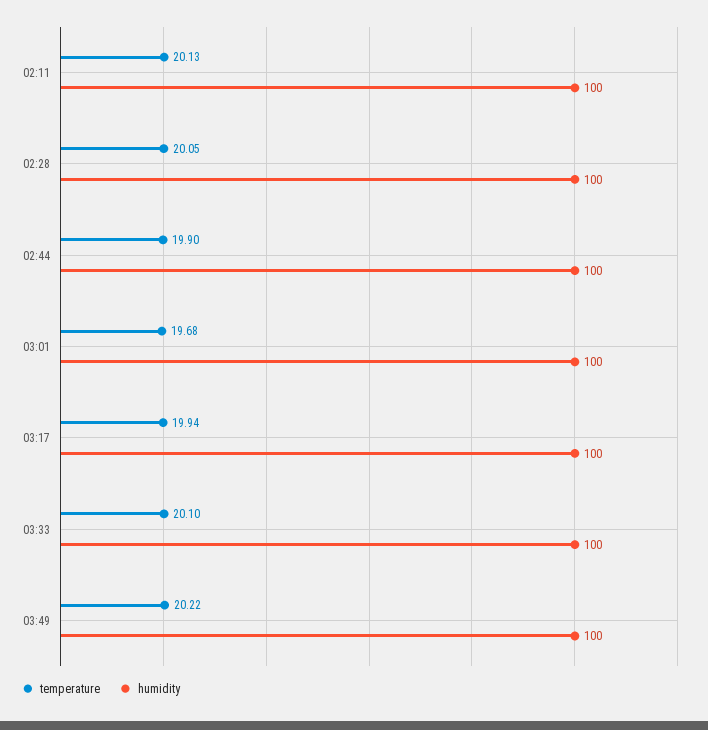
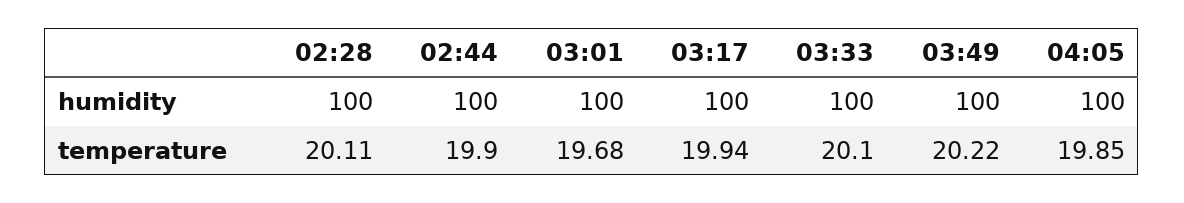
temperature, 02:11: 20.13 -> none
humidity, 02:11: 100 -> none
temperature, 02:28: 20.05 -> 20.11
humidity, 04:05: none -> 100
temperature, 04:05: none -> 19.85

